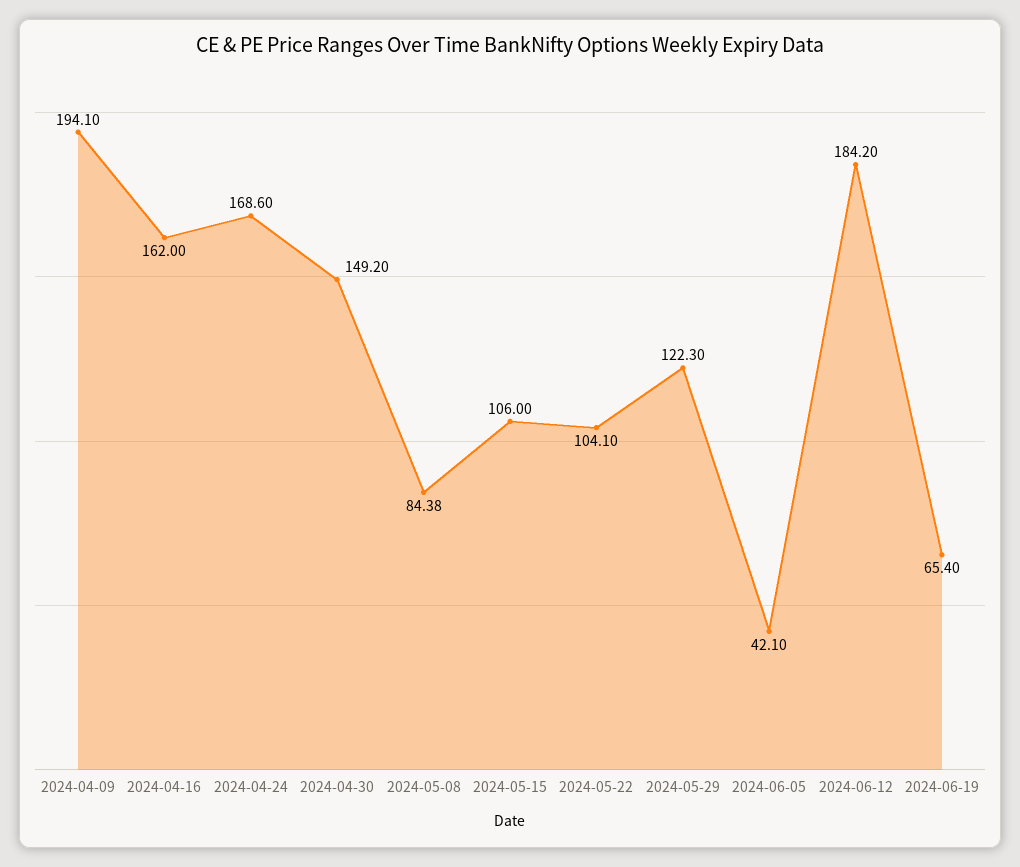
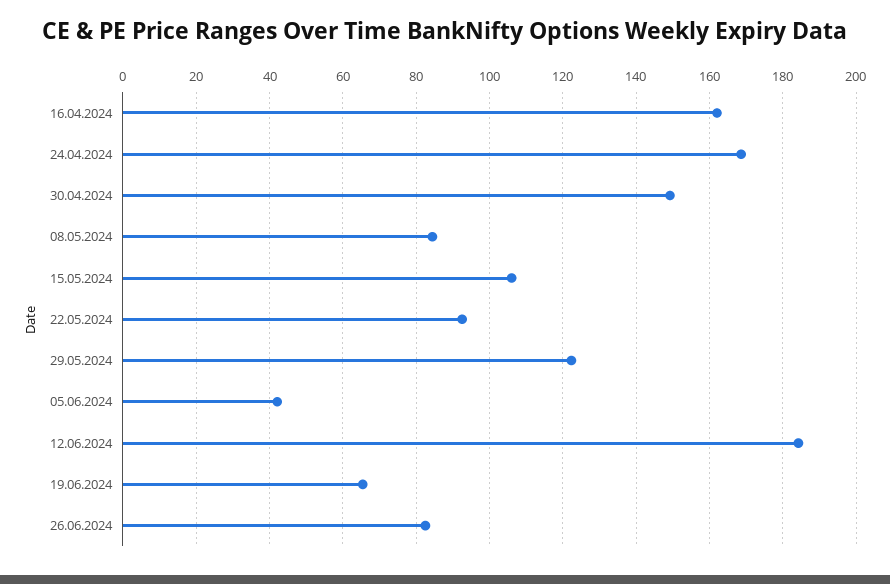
2024-04-09: 194.1 -> none
2024-05-22: 104.1 -> 92
26.06.2024: none -> 82

